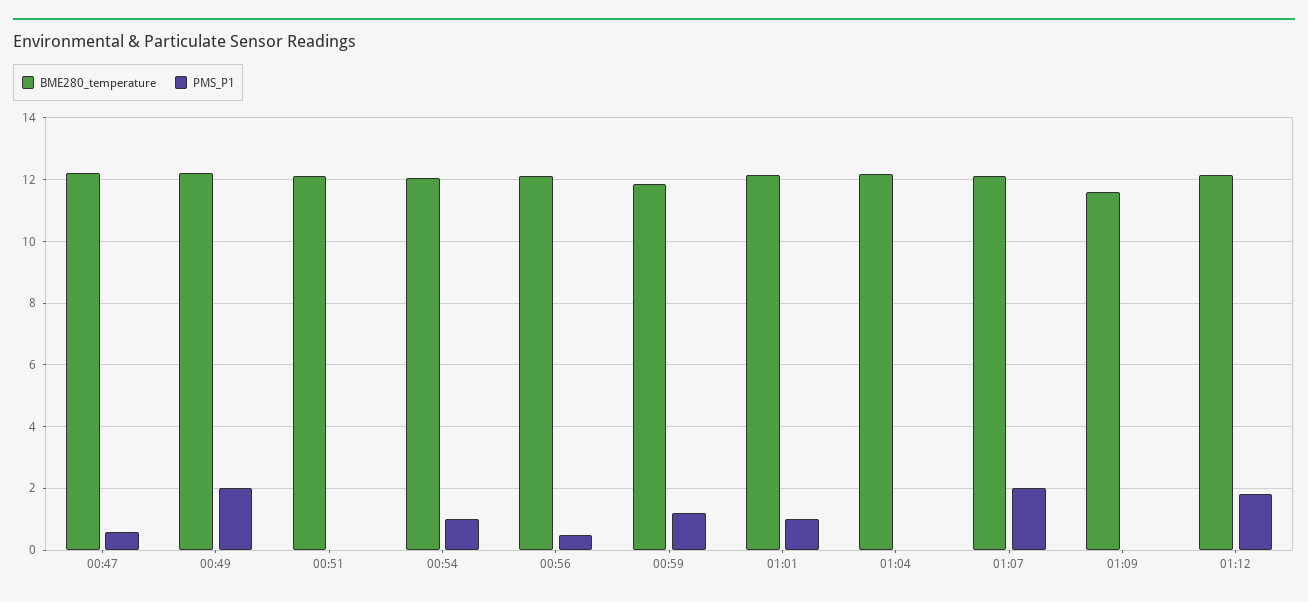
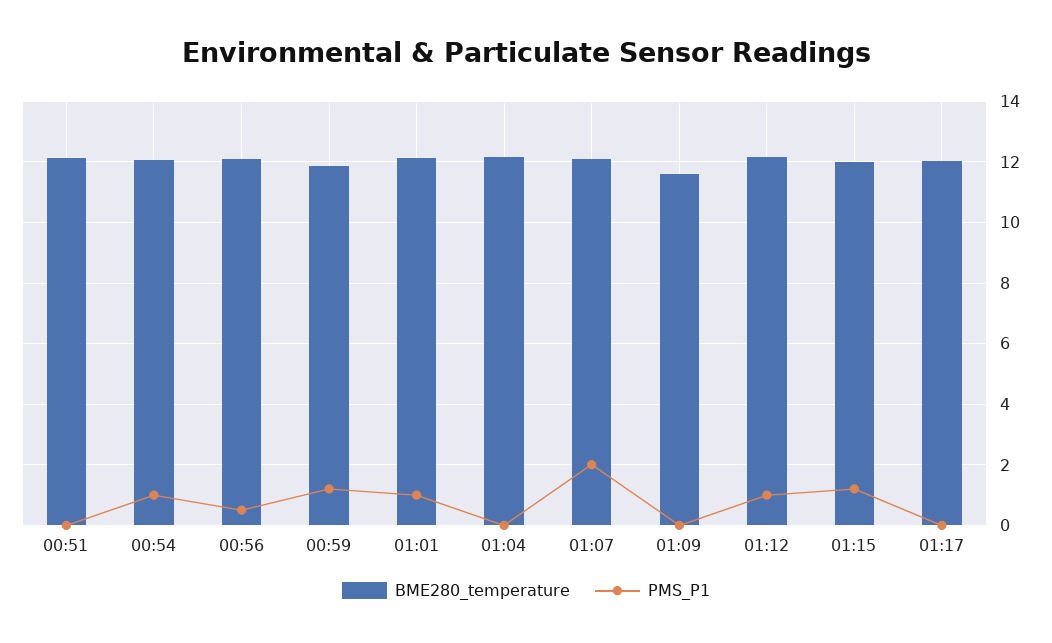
BME280_temperature, 00:47: 12.2 -> none
PMS_P1, 00:47: 0.6 -> none
BME280_temperature, 00:49: 12.2 -> none
PMS_P1, 00:49: 2 -> none
PMS_P1, 01:12: 1.8 -> 1
BME280_temperature, 01:15: none -> 12
PMS_P1, 01:15: none -> 1.2
BME280_temperature, 01:17: none -> 12
PMS_P1, 01:17: none -> 0

